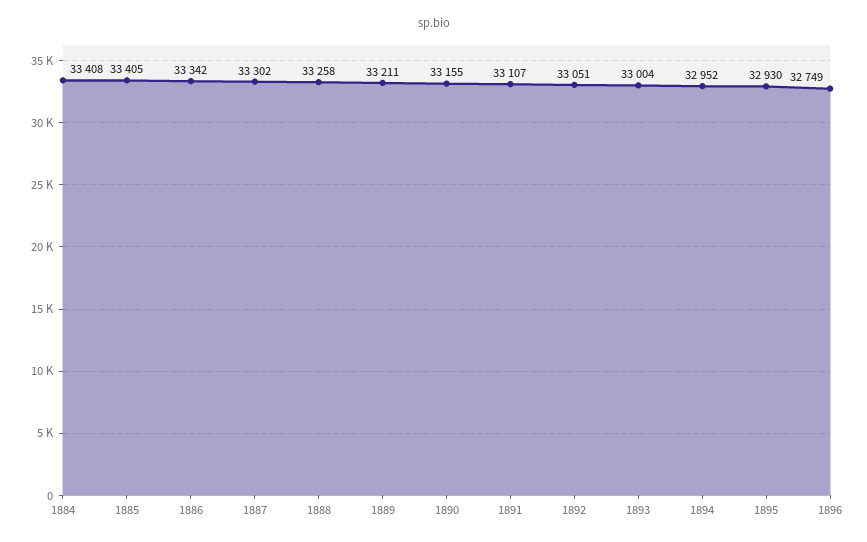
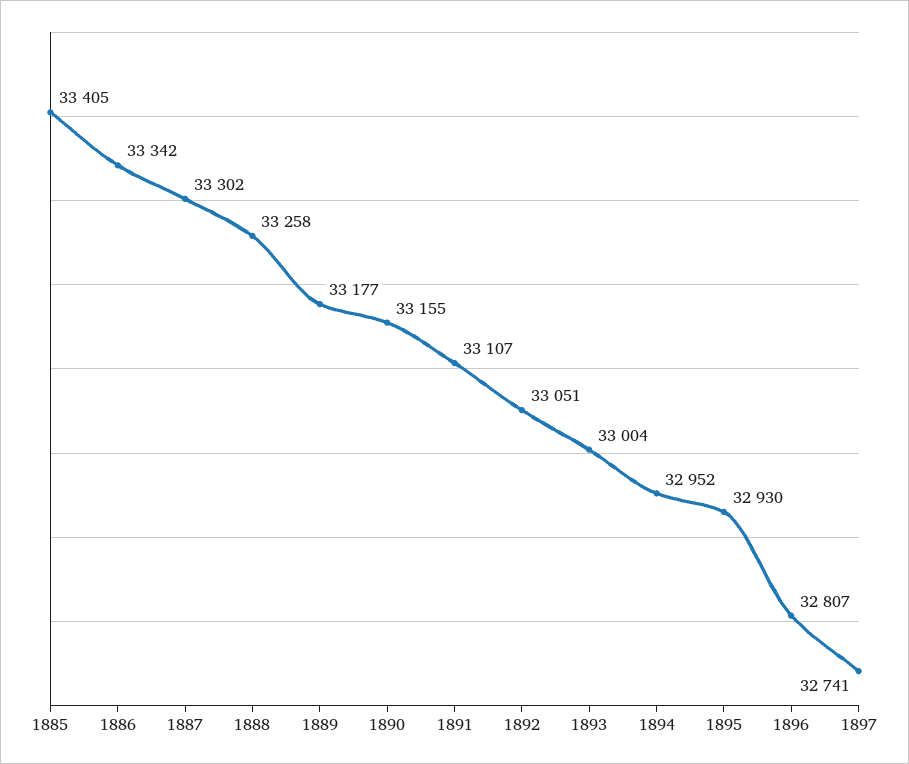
1884: 33408 -> none
1889: 33211 -> 33177
1896: 32749 -> 32807
1897: none -> 32741

